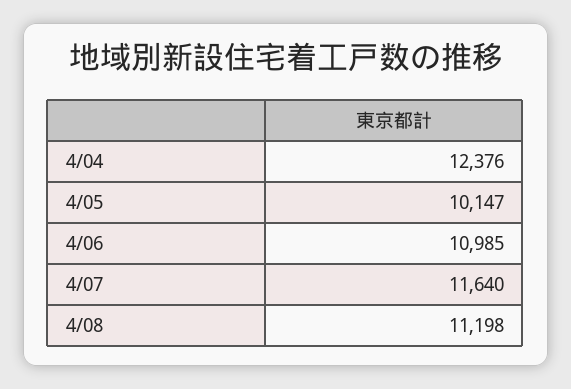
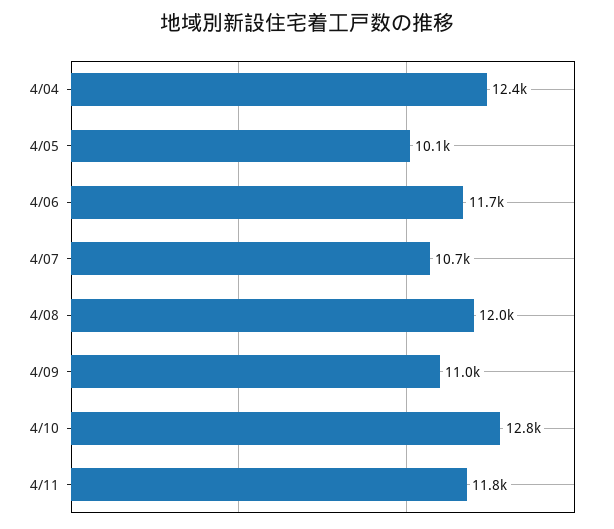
4/06: 10985 -> 11700
4/07: 11640 -> 10700
4/08: 11198 -> 12000
4/09: none -> 11000
4/10: none -> 12800
4/11: none -> 11800

